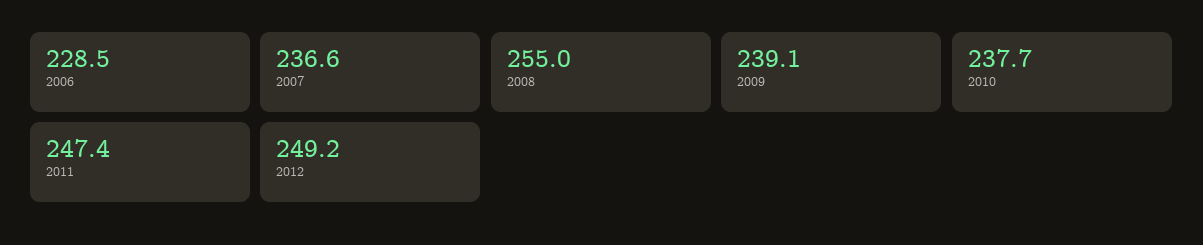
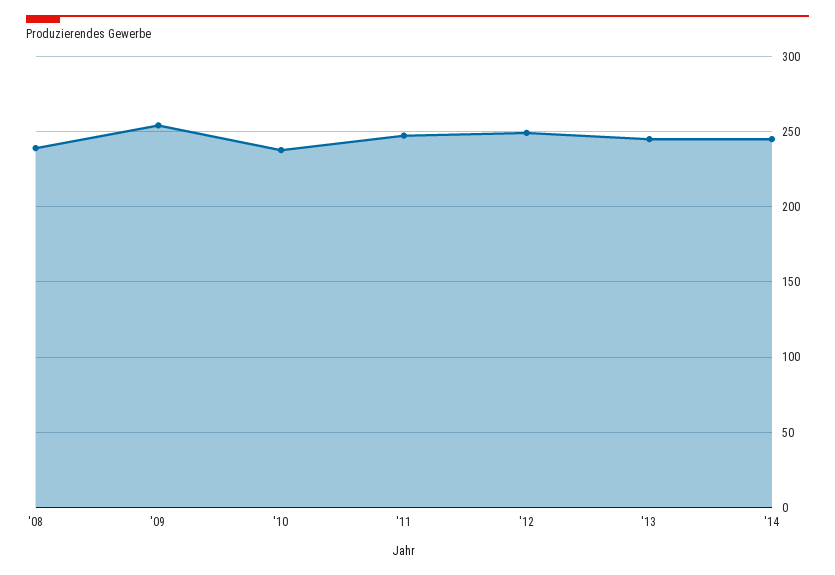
2006: 228.5 -> none
2007: 236.6 -> none
2008: 255 -> 240
2009: 239.1 -> 255
'13: none -> 245
'14: none -> 245

